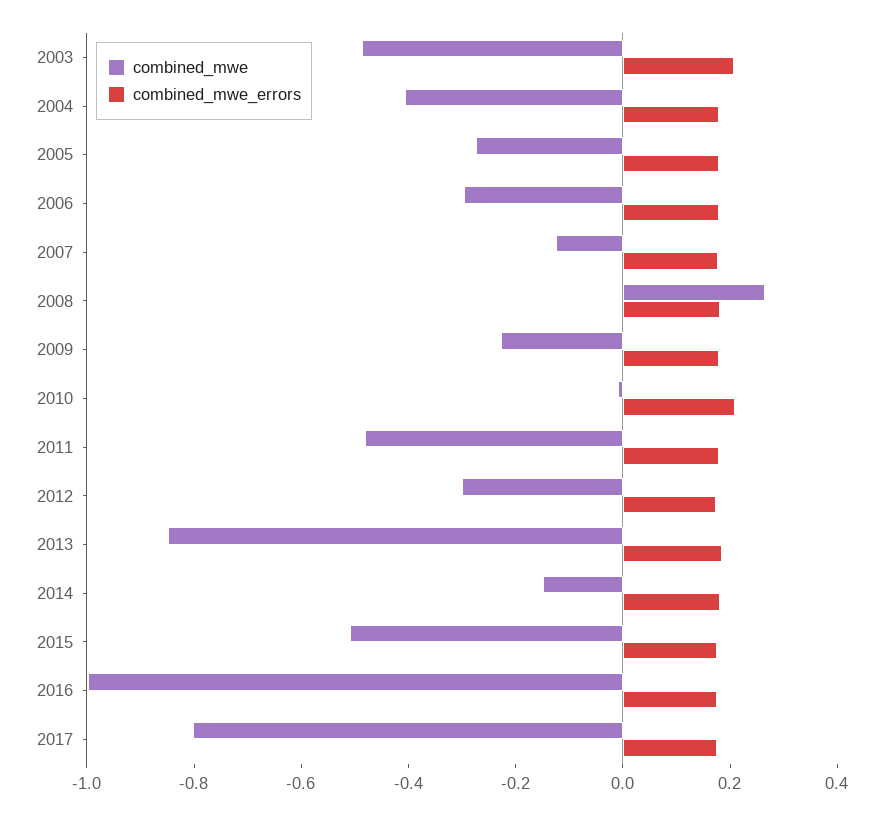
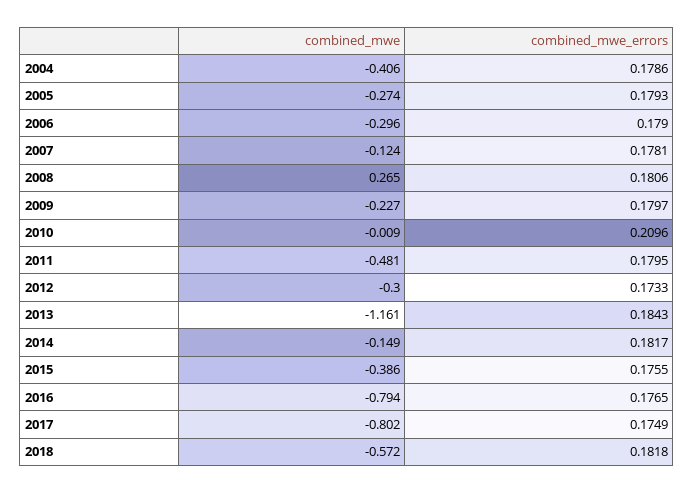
combined_mwe, 2003: -0.5 -> none
combined_mwe_errors, 2003: 0.2 -> none
combined_mwe, 2013: -0.85 -> -1.161
combined_mwe, 2015: -0.5 -> -0.386
combined_mwe, 2016: -1 -> -0.794
combined_mwe, 2018: none -> -0.572
combined_mwe_errors, 2018: none -> 0.1818

